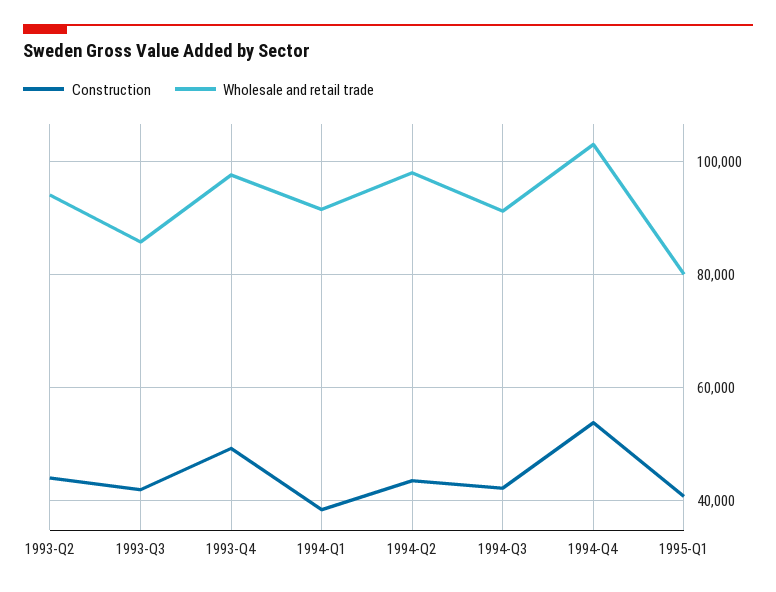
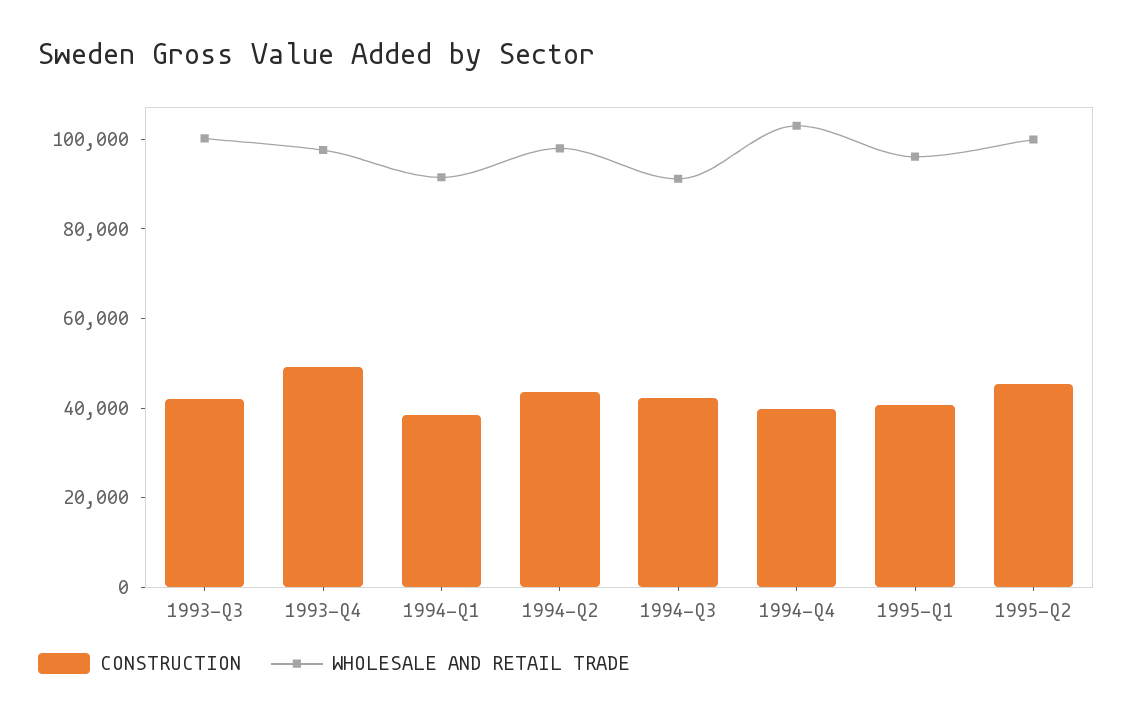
Construction, 1993-Q2: 44000 -> none
Wholesale and retail trade, 1993-Q2: 94000 -> none
Wholesale and retail trade, 1993-Q3: 86000 -> 100000
Construction, 1994-Q4: 54000 -> 40000
Wholesale and retail trade, 1995-Q1: 80000 -> 95000
Construction, 1995-Q2: none -> 45000
Wholesale and retail trade, 1995-Q2: none -> 100000

